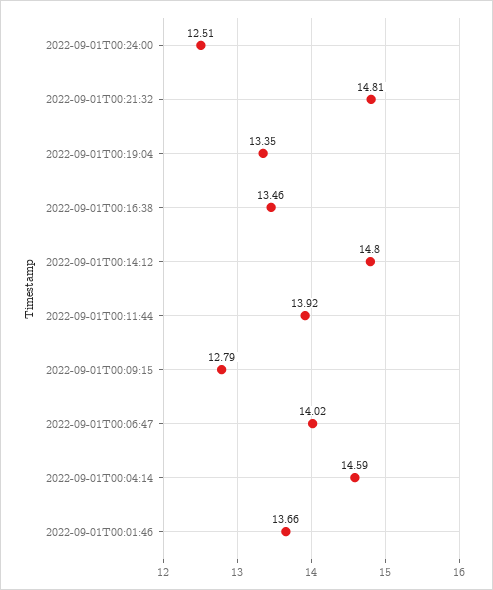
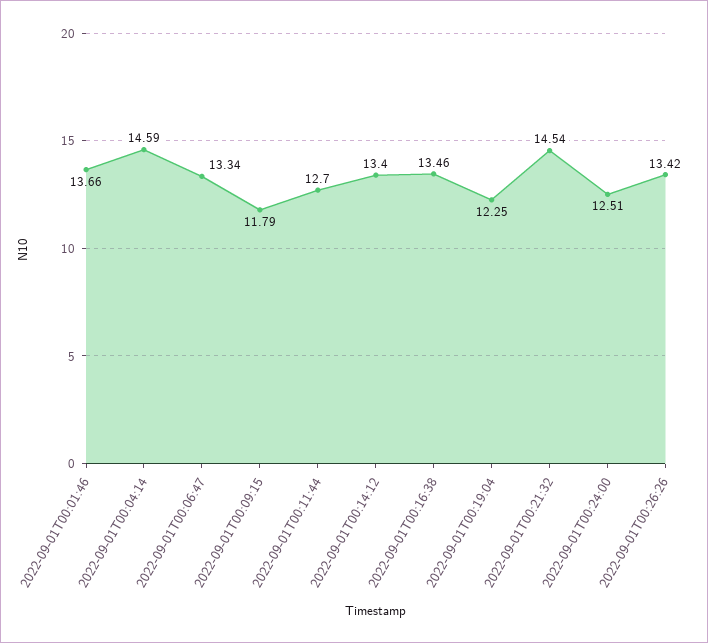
2022-09-01T00:21:32: 14.81 -> 14.54
2022-09-01T00:19:04: 13.35 -> 12.25
2022-09-01T00:14:12: 14.8 -> 13.4
2022-09-01T00:11:44: 13.92 -> 12.7
2022-09-01T00:09:15: 12.79 -> 11.79
2022-09-01T00:06:47: 14.02 -> 13.34
2022-09-01T00:26:26: none -> 13.42

